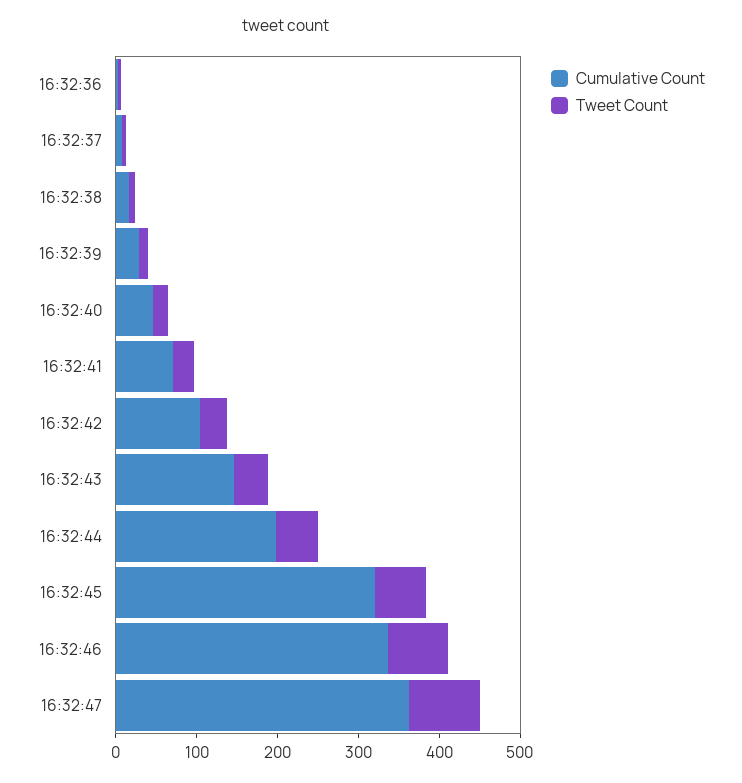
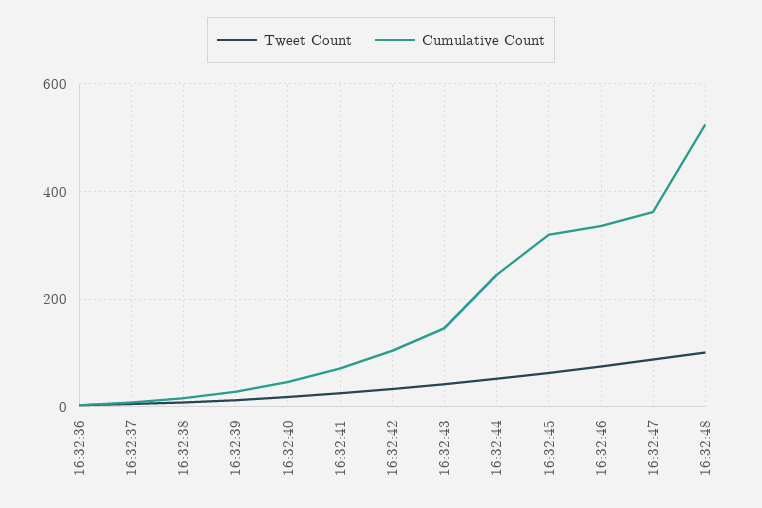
Cumulative Count, 16:32:44: 200 -> 240
Tweet Count, 16:32:48: none -> 100
Cumulative Count, 16:32:48: none -> 520

